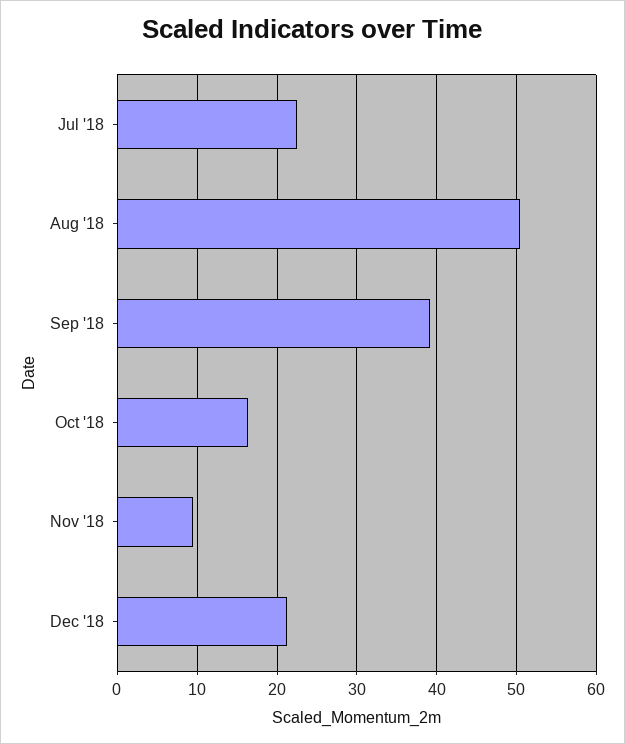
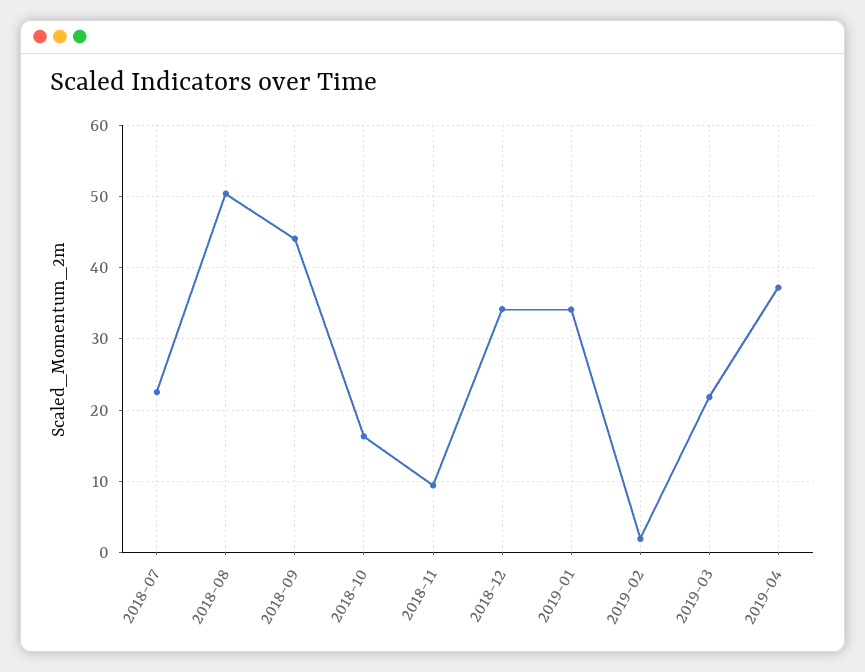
Sep '18: 39 -> 44
Dec '18: 21 -> 34
2019-01: none -> 34
2019-02: none -> 2
2019-03: none -> 22
2019-04: none -> 37

